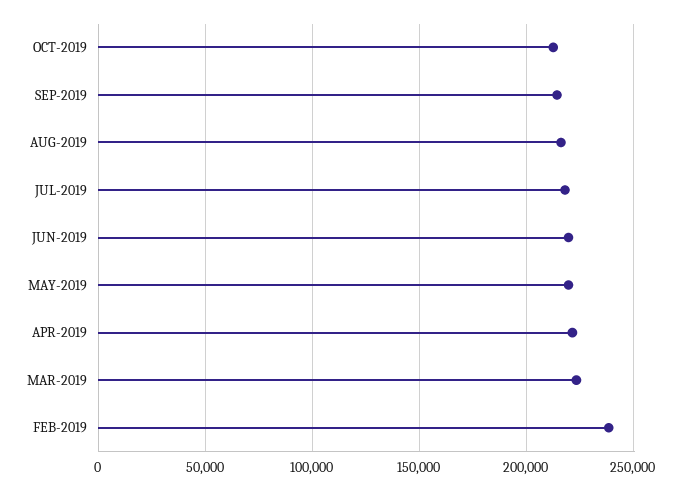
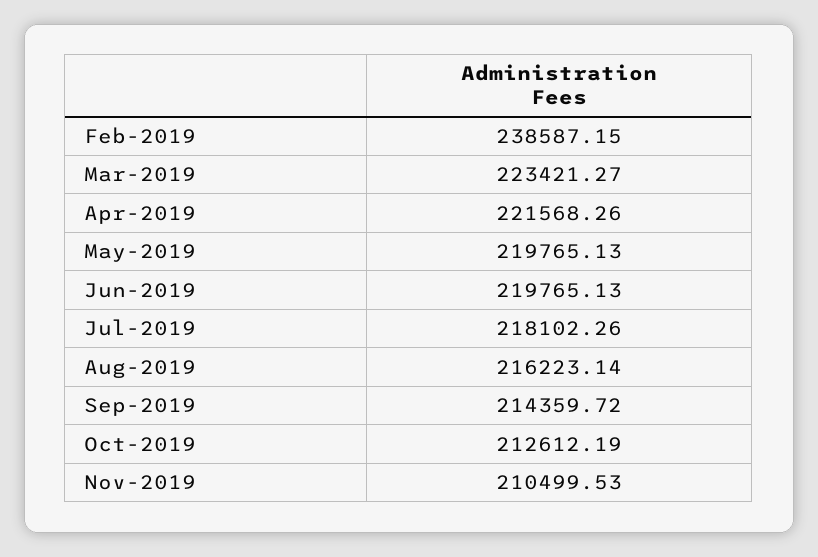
Nov-2019: none -> 210499.53

